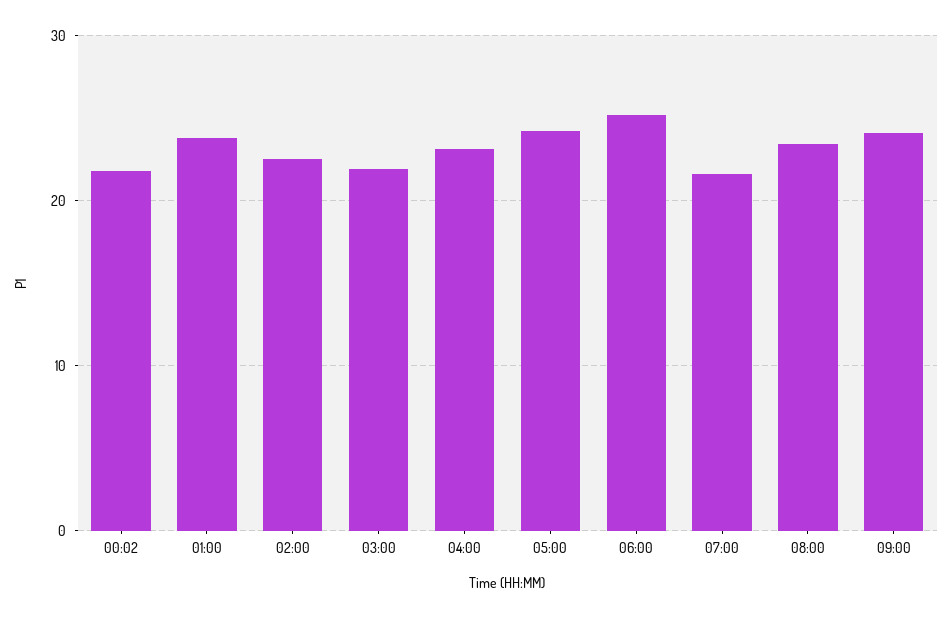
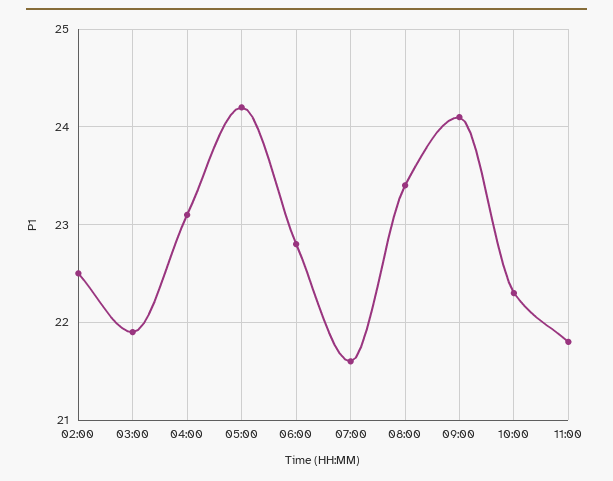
00:02: 22 -> none
01:00: 24 -> none
06:00: 25 -> 22.8
10:00: none -> 22.3
11:00: none -> 21.8

